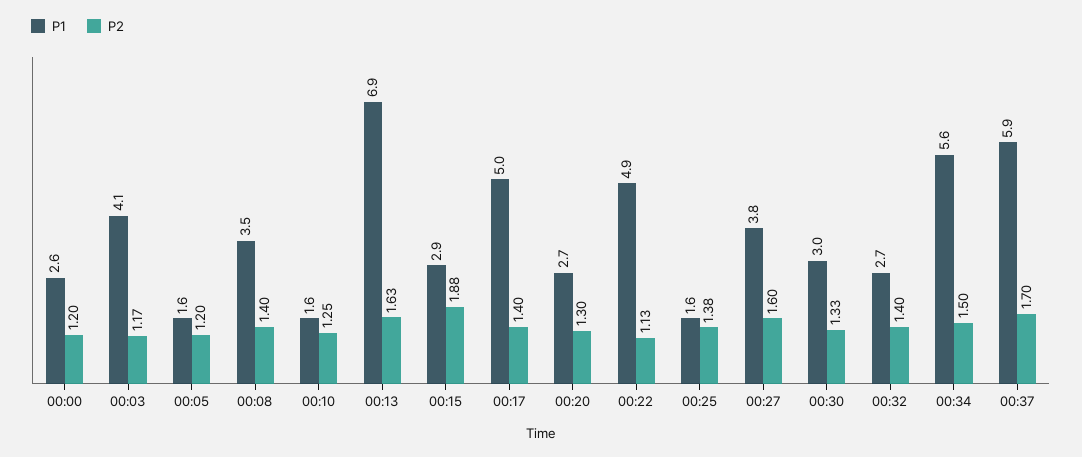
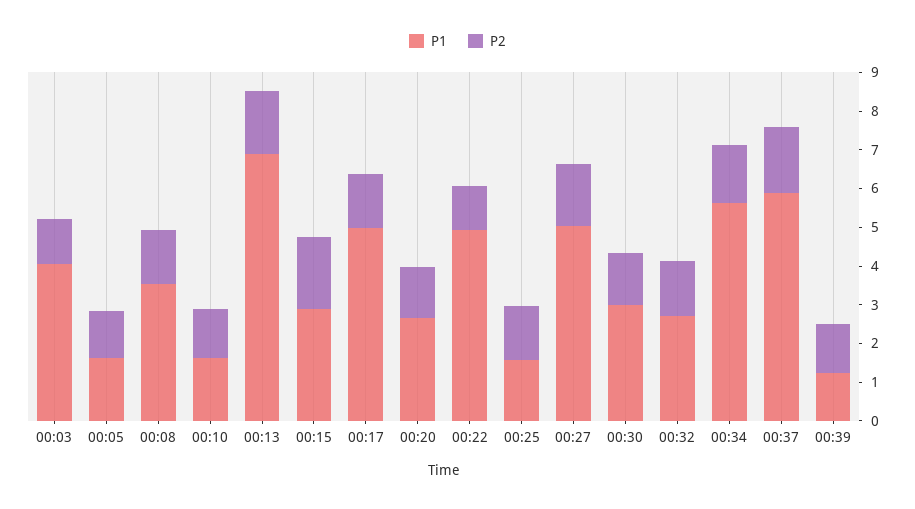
P1, 00:00: 2.6 -> none
P2, 00:00: 1.2 -> none
P1, 00:27: 3.8 -> 5
P1, 00:39: none -> 1.25
P2, 00:39: none -> 1.25

